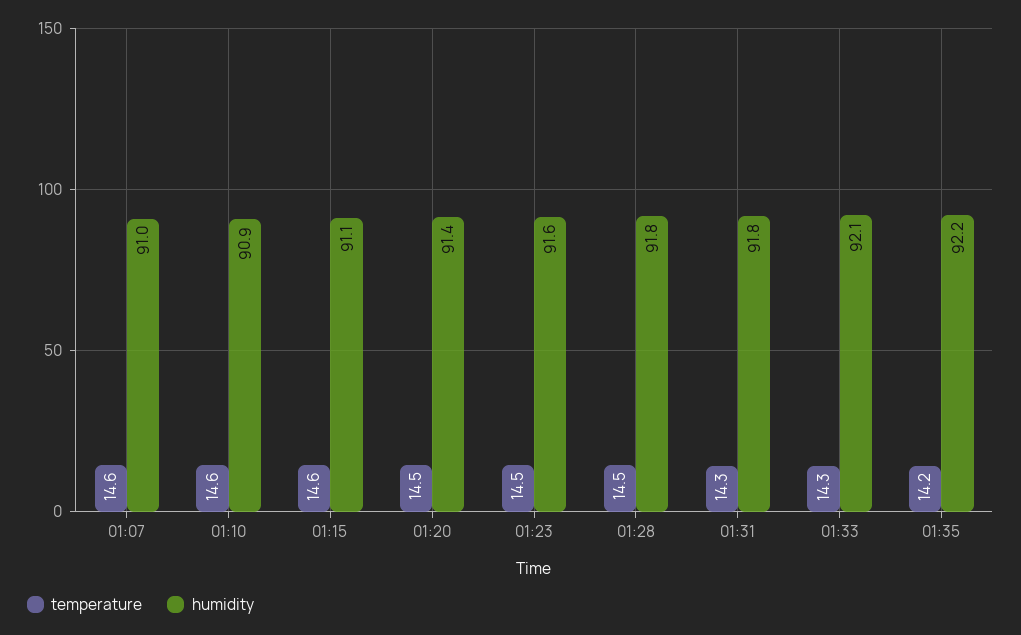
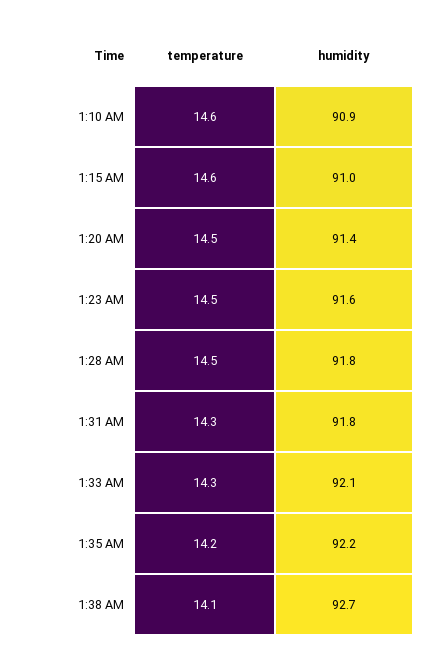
temperature, 01:07: 14.6 -> none
humidity, 01:07: 91 -> none
humidity, 01:15: 91.1 -> 91
temperature, 1:38 AM: none -> 14.1
humidity, 1:38 AM: none -> 92.7

